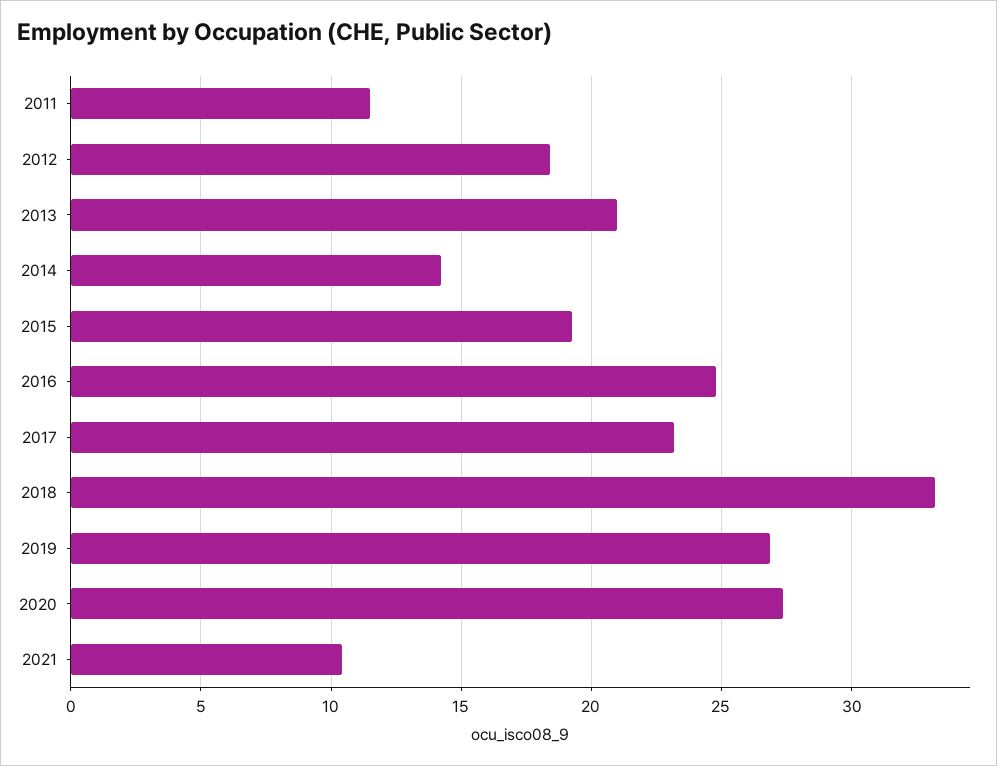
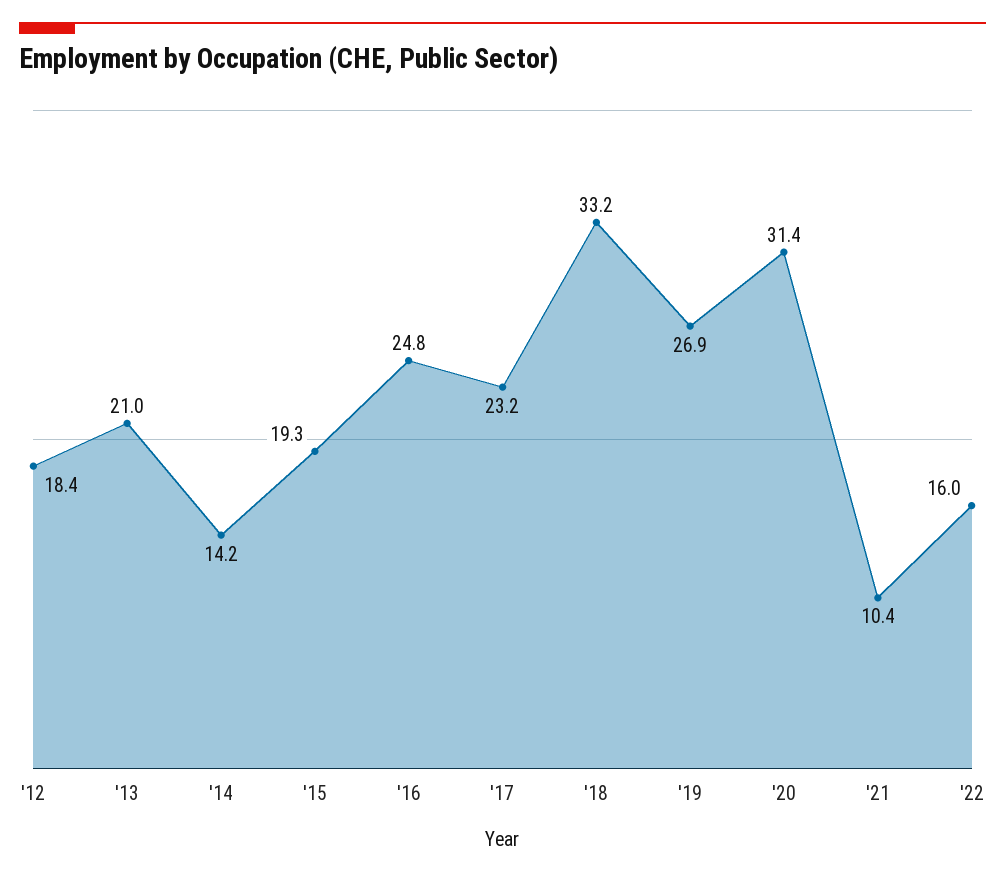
2011: 11.5 -> none
2020: 27.5 -> 31.4
'22: none -> 16

